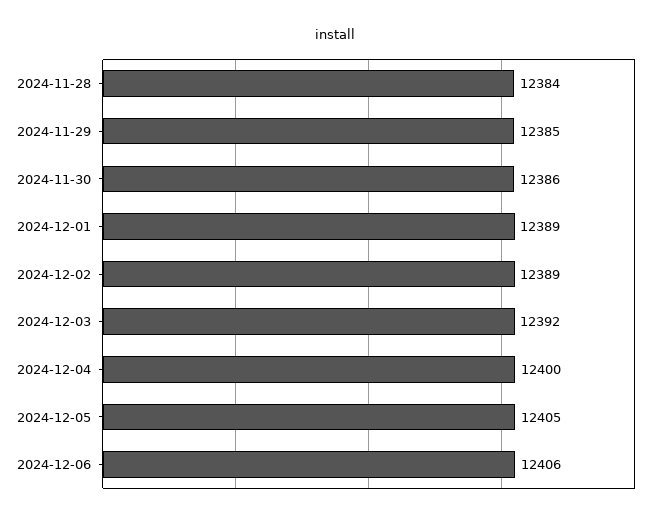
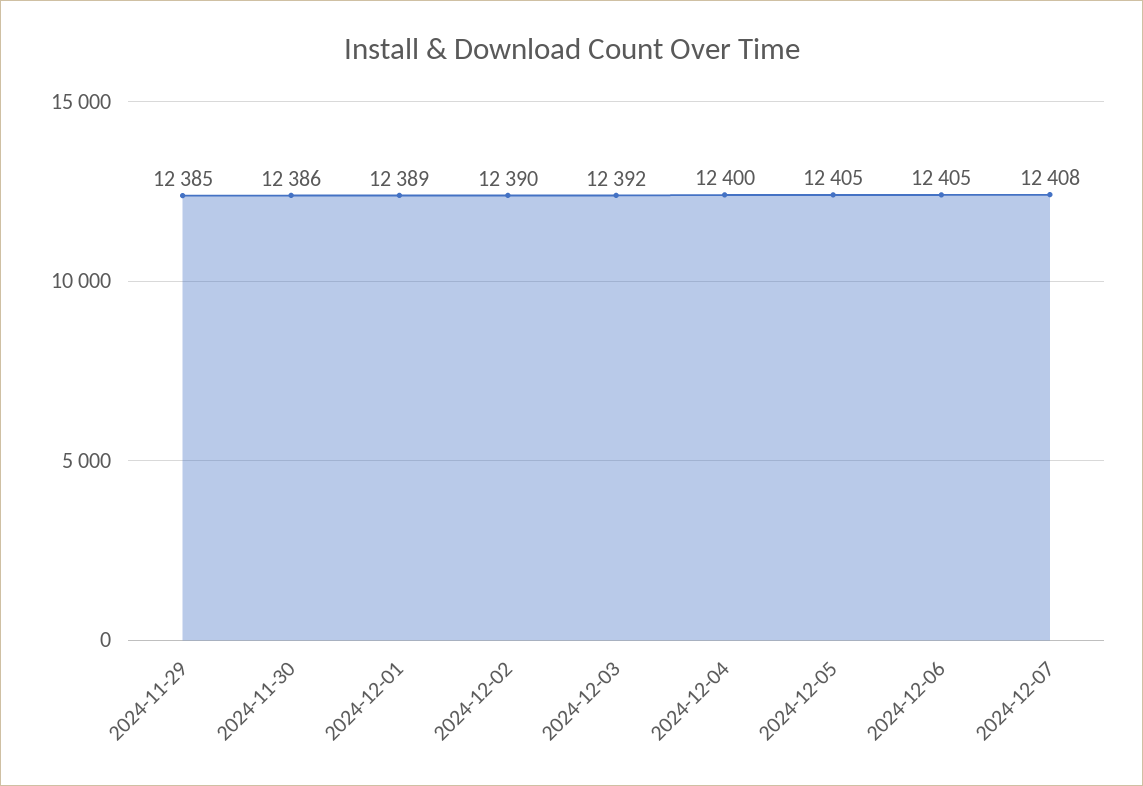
2024-11-28: 12384 -> none
2024-12-02: 12389 -> 12390
2024-12-06: 12406 -> 12405
2024-12-07: none -> 12408

